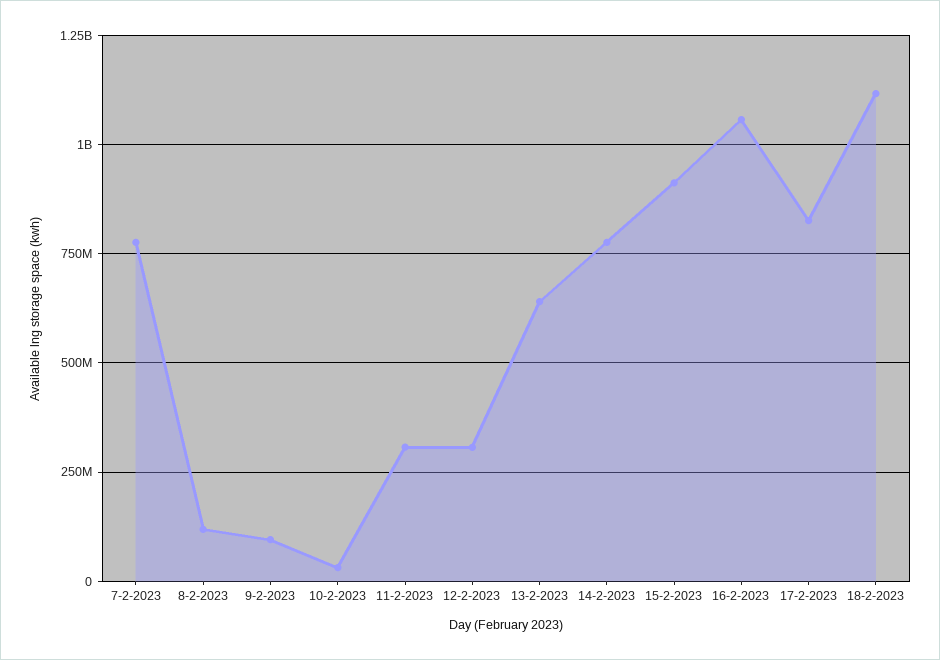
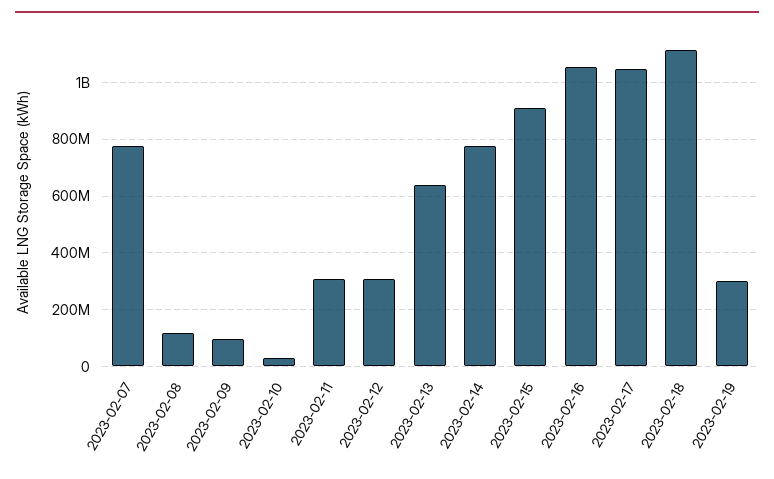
17-2-2023: 825000000 -> 1050000000
2023-02-19: none -> 300000000

